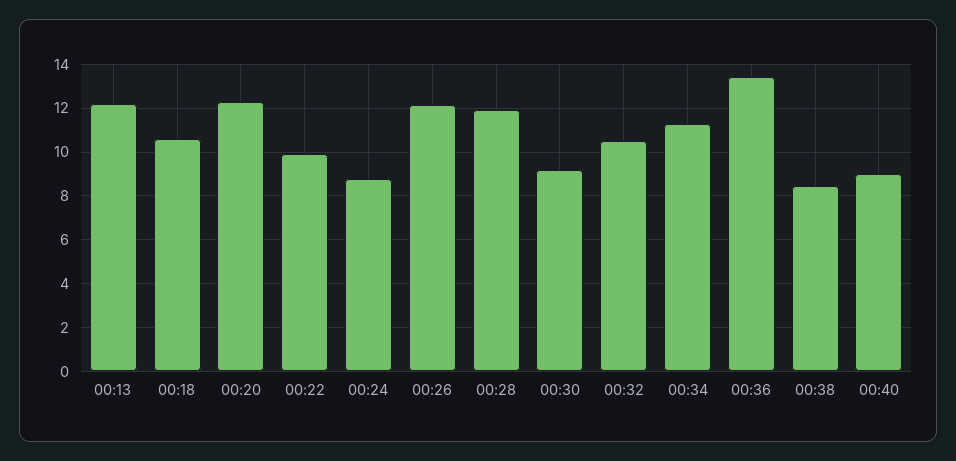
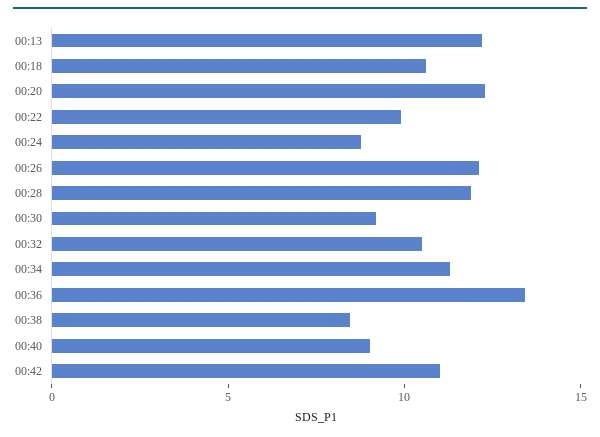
00:42: none -> 11

